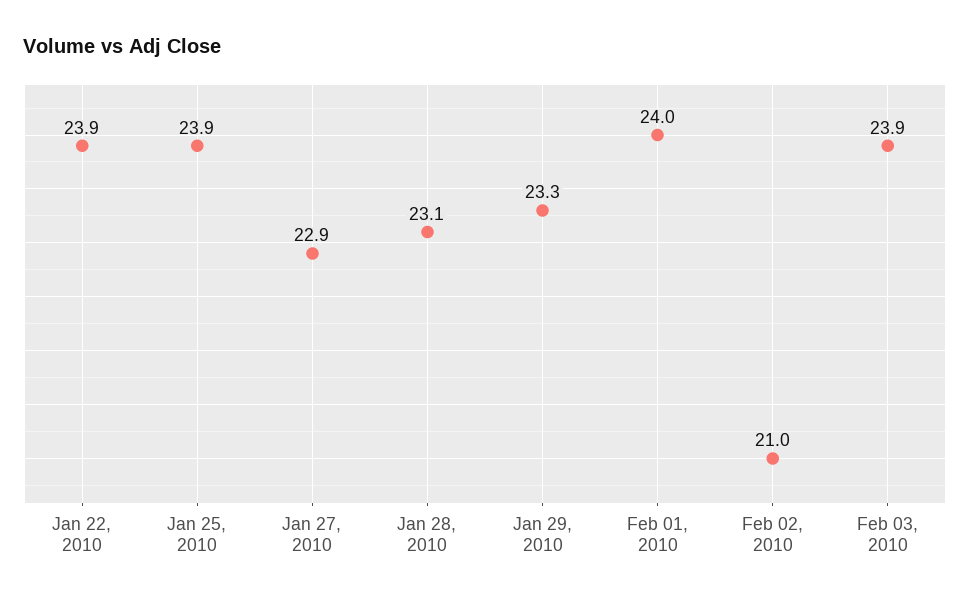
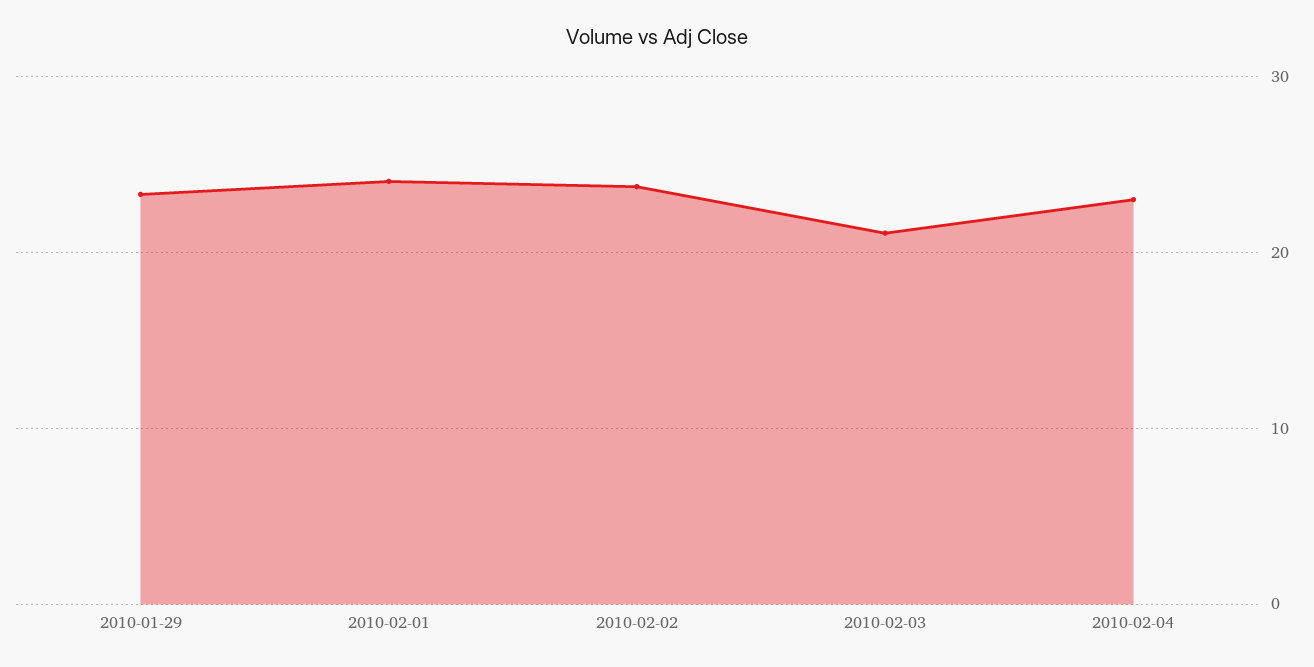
Jan 22, 2010: 23.9 -> none
Jan 25, 2010: 23.9 -> none
Jan 27, 2010: 22.9 -> none
Jan 28, 2010: 23.1 -> none
Feb 02, 2010: 21 -> 24
Feb 03, 2010: 23.9 -> 21
2010-02-04: none -> 23

